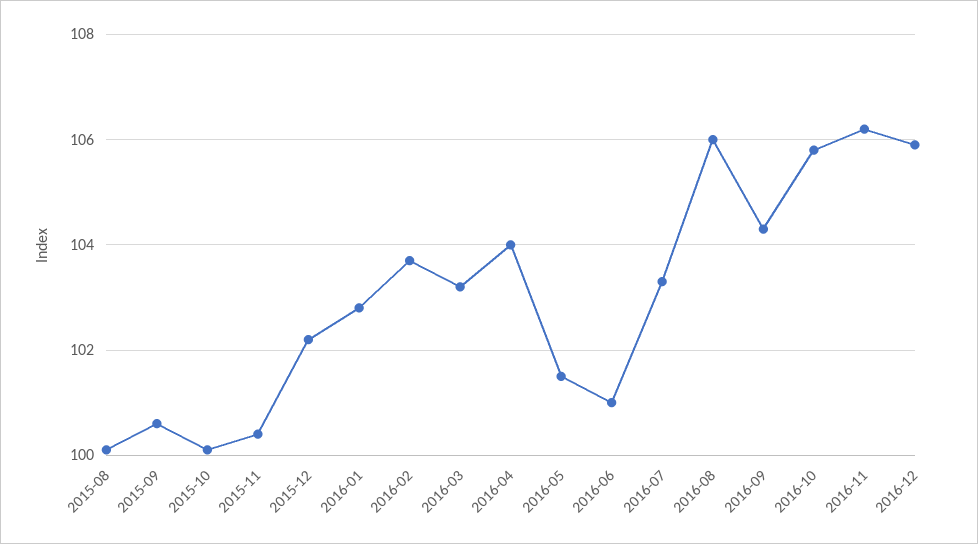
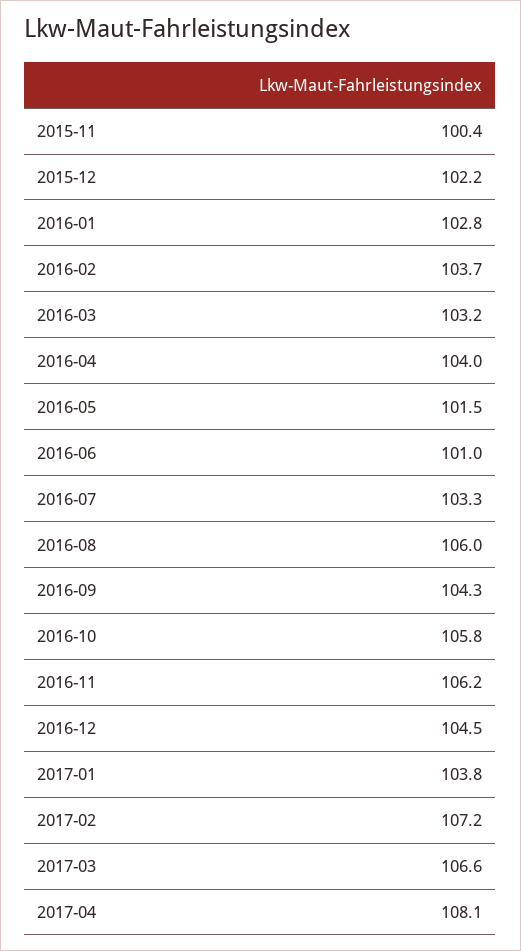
2015-08: 100 -> none
2015-09: 100.5 -> none
2015-10: 100 -> none
2016-12: 106 -> 104.5
2017-01: none -> 103.8
2017-02: none -> 107.2
2017-03: none -> 106.6
2017-04: none -> 108.1

